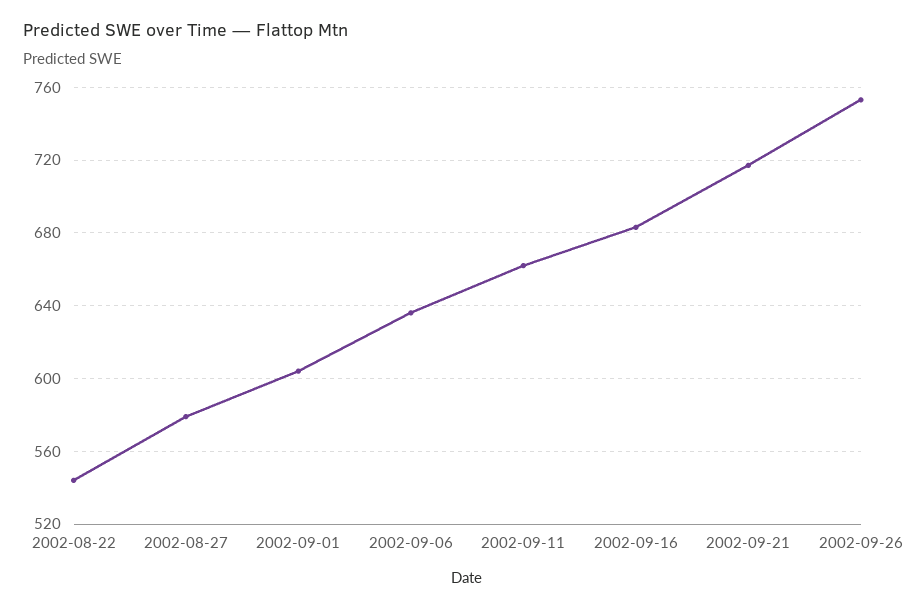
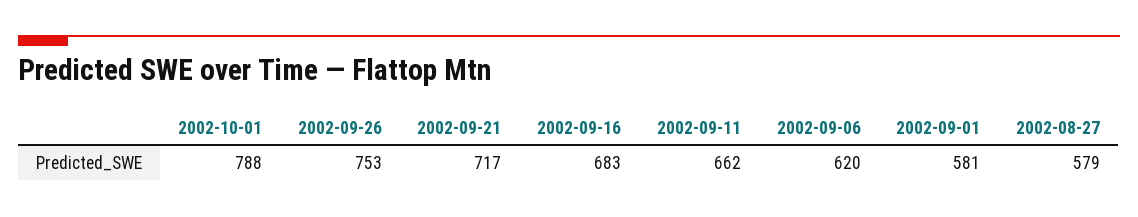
2002-08-22: 545 -> none
2002-09-01: 605 -> 581
2002-09-06: 635 -> 620
2002-10-01: none -> 788

